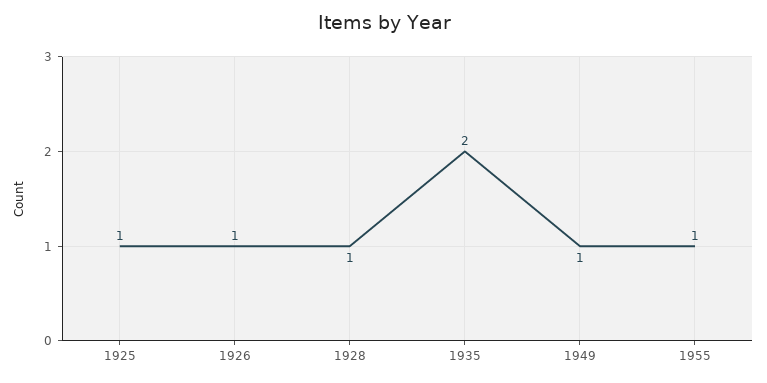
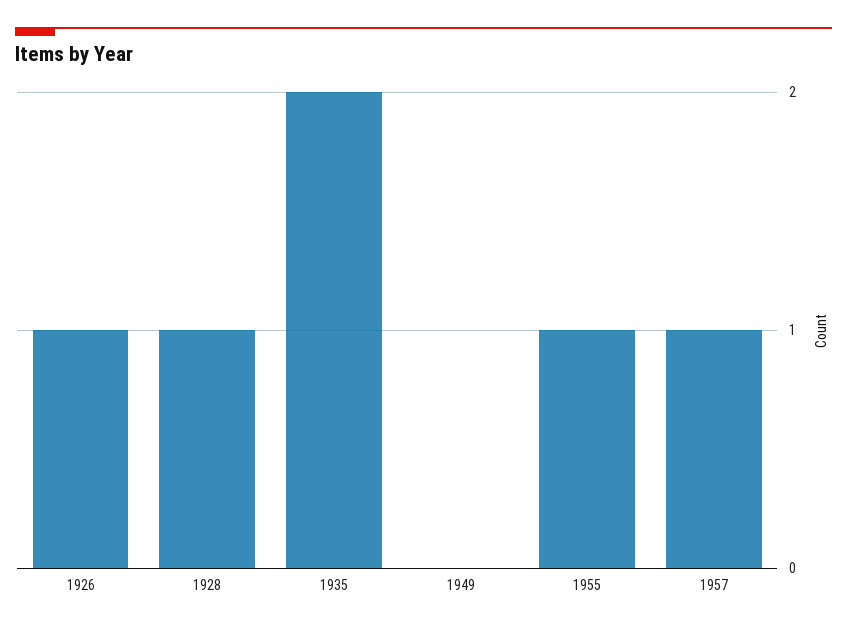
1925: 1 -> none
1949: 1 -> 0
1957: none -> 1

